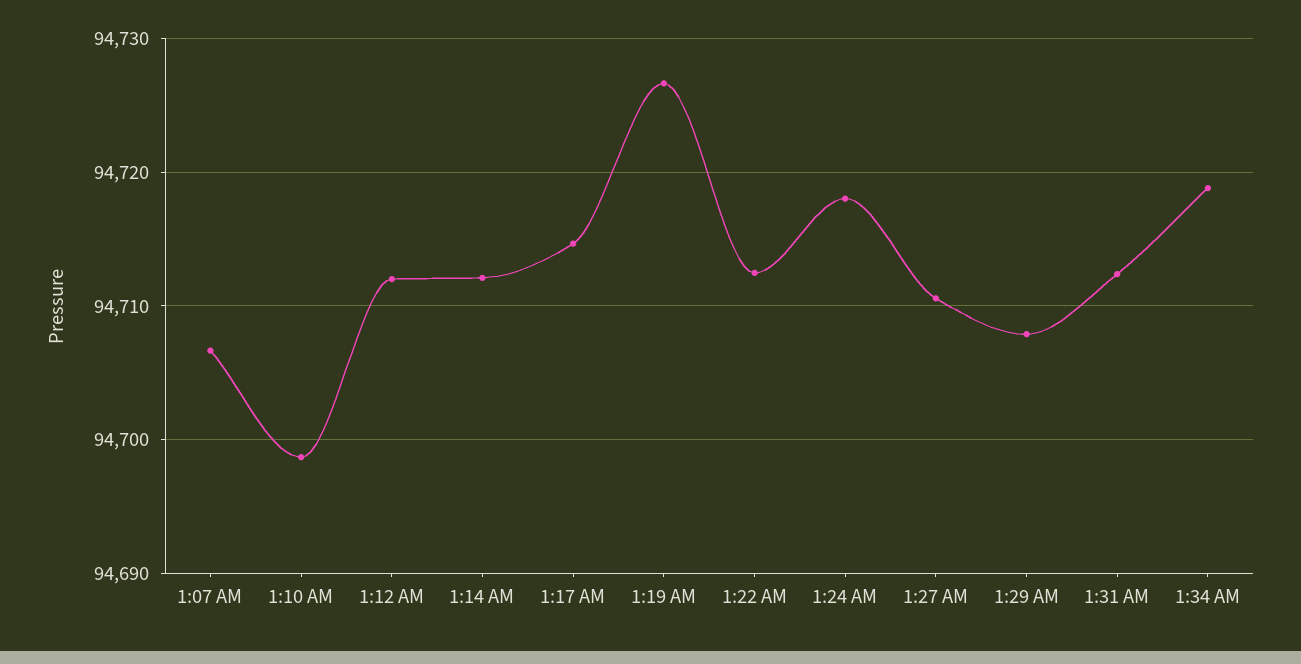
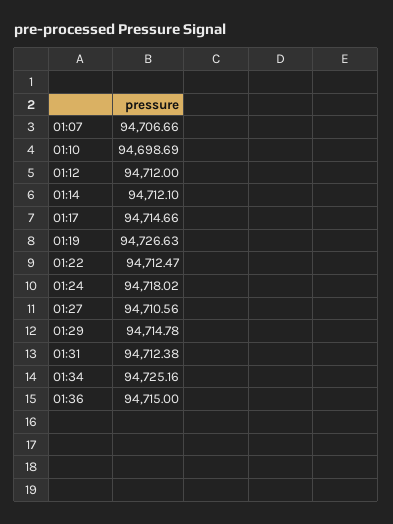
1:29 AM: 94708 -> 94714.78
1:34 AM: 94719 -> 94725.16
01:36: none -> 94715

